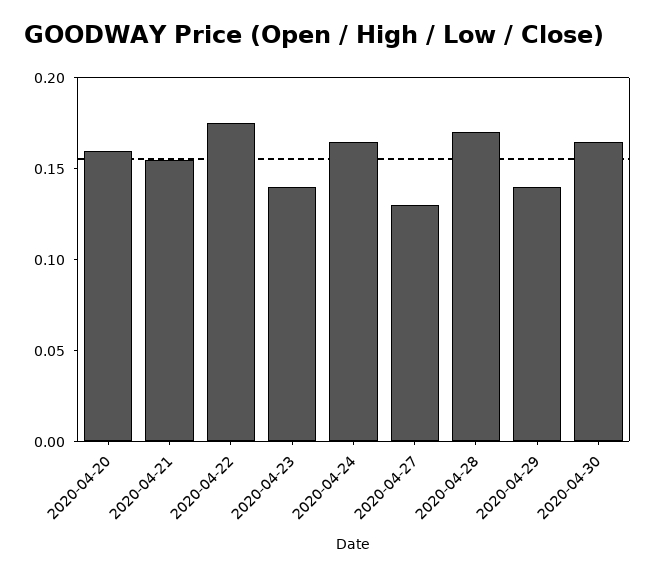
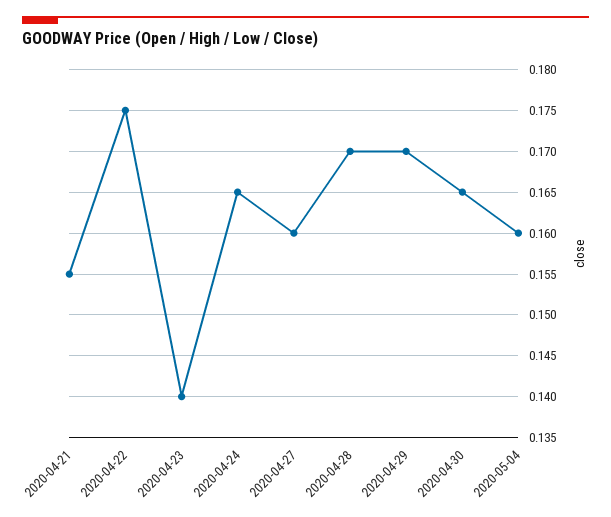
2020-04-20: 0.16 -> none
2020-04-27: 0.13 -> 0.16
2020-04-29: 0.14 -> 0.17
2020-05-04: none -> 0.16

